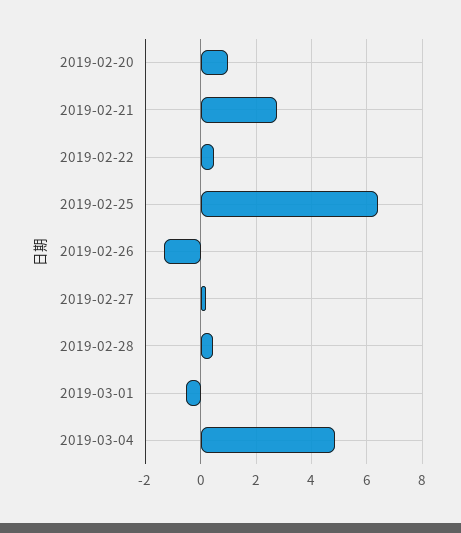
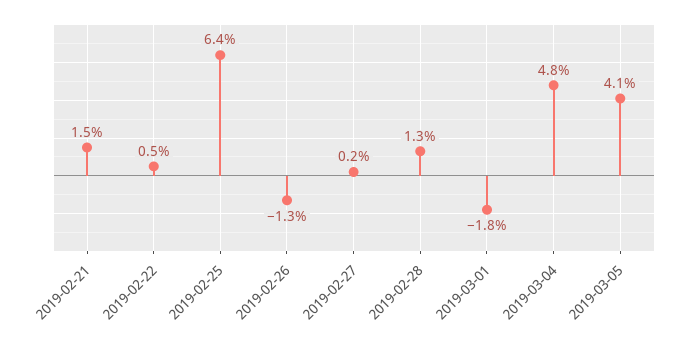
2019-02-20: 1 -> none
2019-02-21: 2.75 -> 1.5
2019-02-28: 0.5 -> 1.3
2019-03-01: -0.5 -> -1.8
2019-03-05: none -> 4.1

